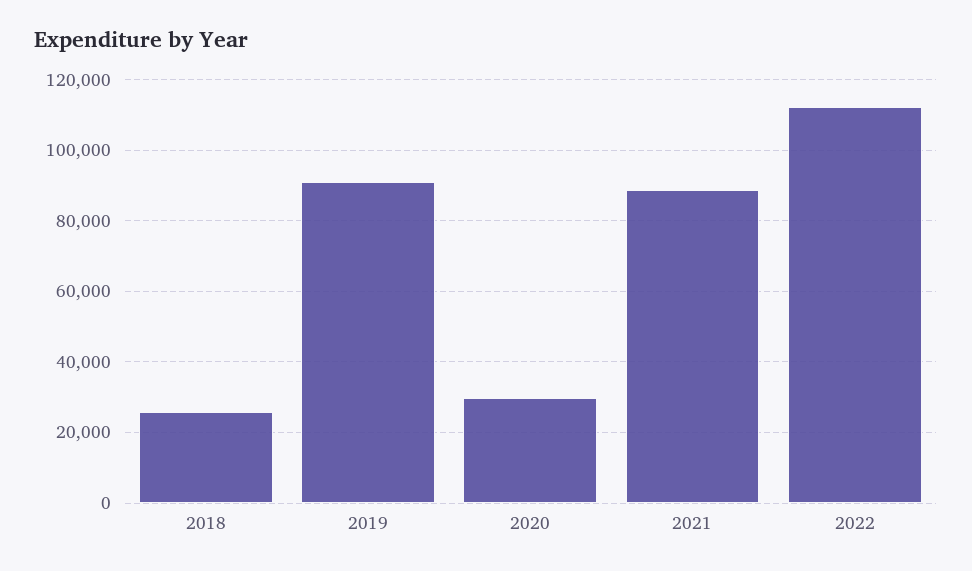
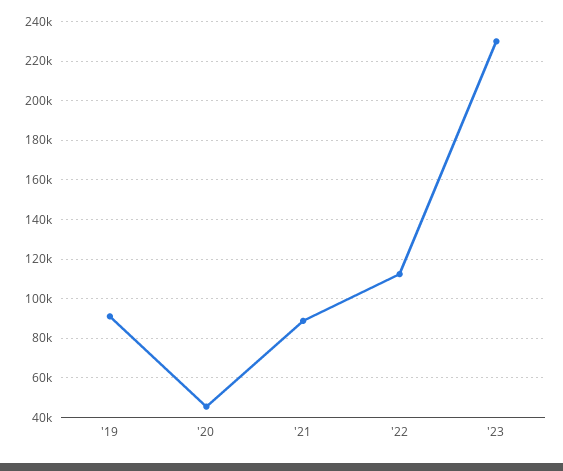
2018: 26000 -> none
2020: 30000 -> 45000
'23: none -> 230000

